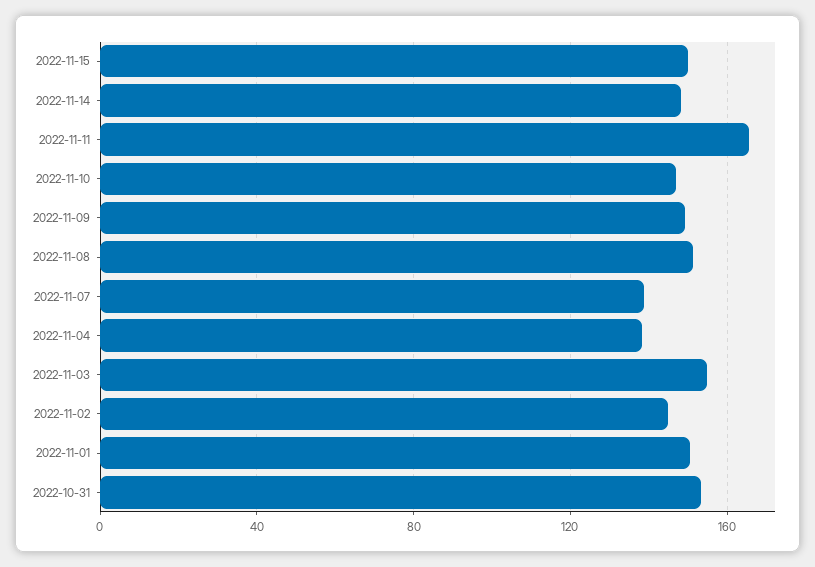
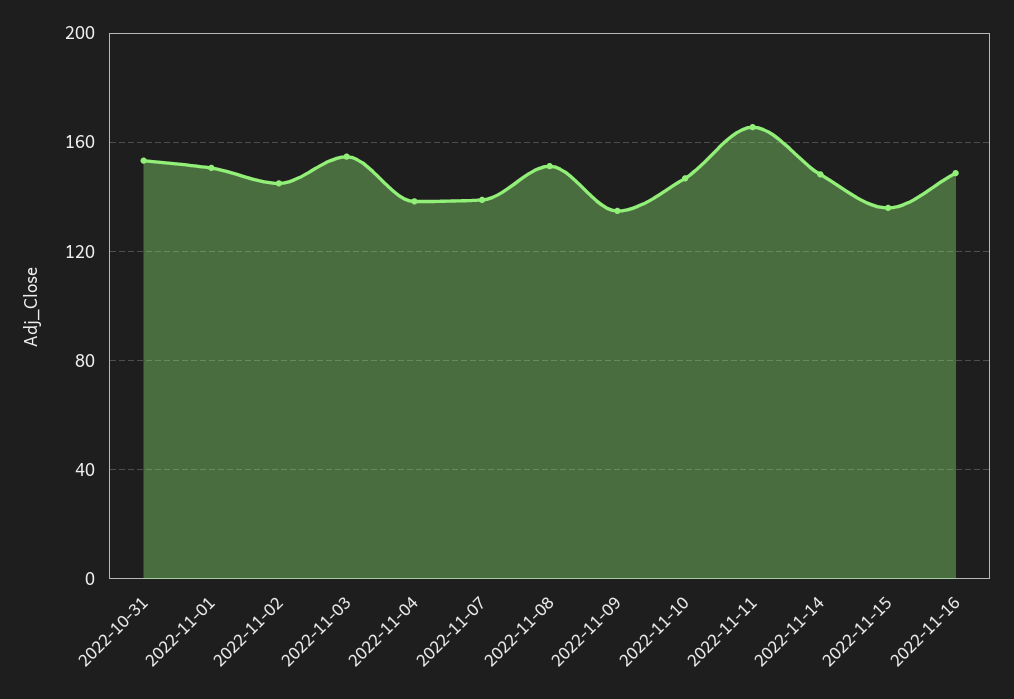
2022-11-15: 150 -> 135
2022-11-09: 150 -> 135
2022-11-16: none -> 150

